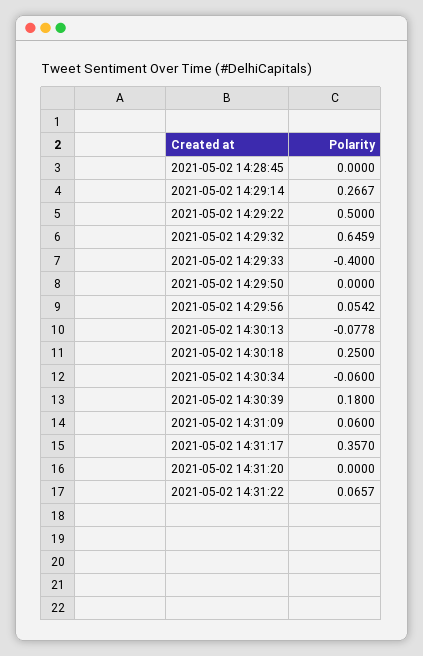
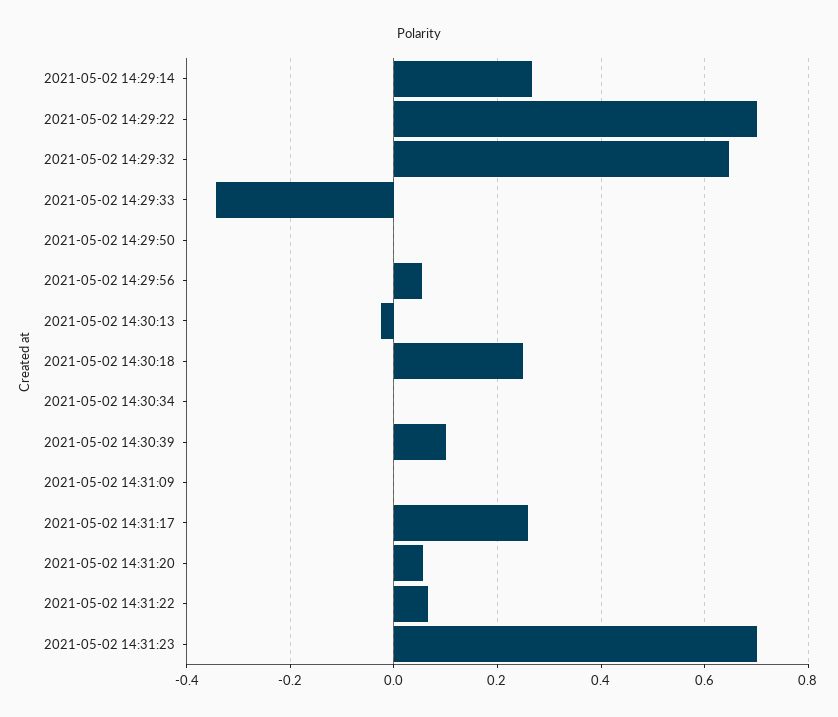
2021-05-02 14:28:45: 0 -> none
2021-05-02 14:29:22: 0.5 -> 0.7
2021-05-02 14:29:33: -0.4 -> -0.34
2021-05-02 14:30:13: -0.0778 -> -0.02
2021-05-02 14:30:34: -0.06 -> 0
2021-05-02 14:30:39: 0.18 -> 0.1
2021-05-02 14:31:09: 0.06 -> 0
2021-05-02 14:31:17: 0.357 -> 0.26
2021-05-02 14:31:20: 0 -> 0.06
2021-05-02 14:31:23: none -> 0.7

